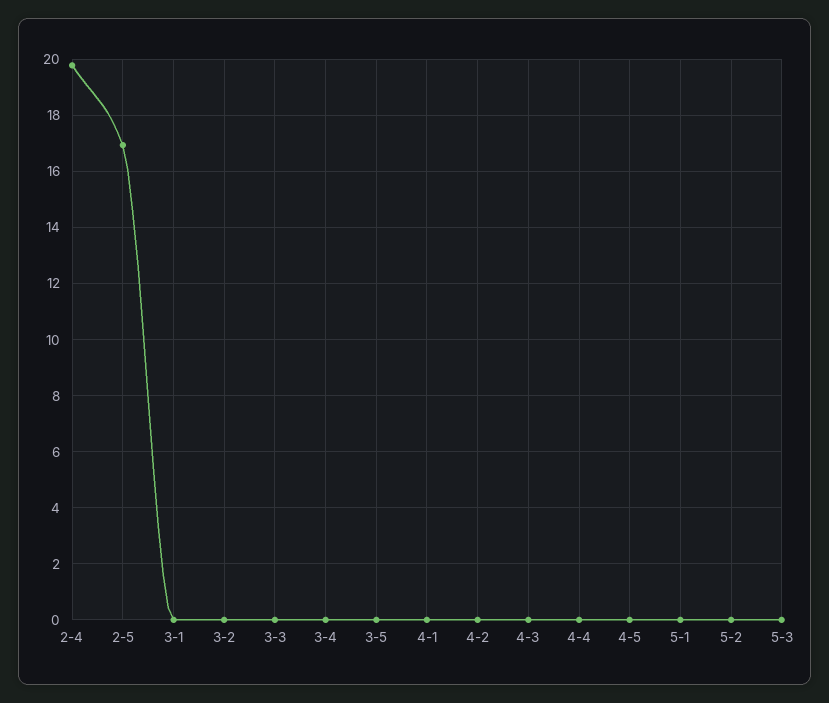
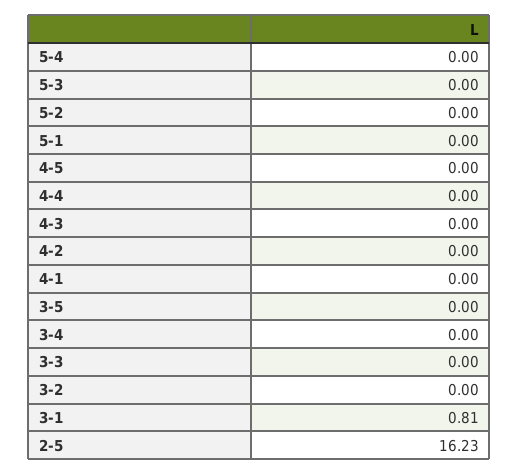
2-4: 19.75 -> none
2-5: 17 -> 16.23
3-1: 0 -> 0.81
5-4: none -> 0

